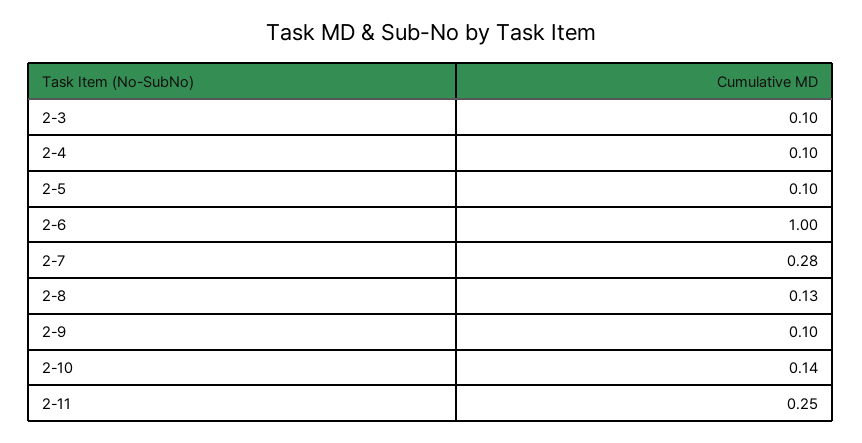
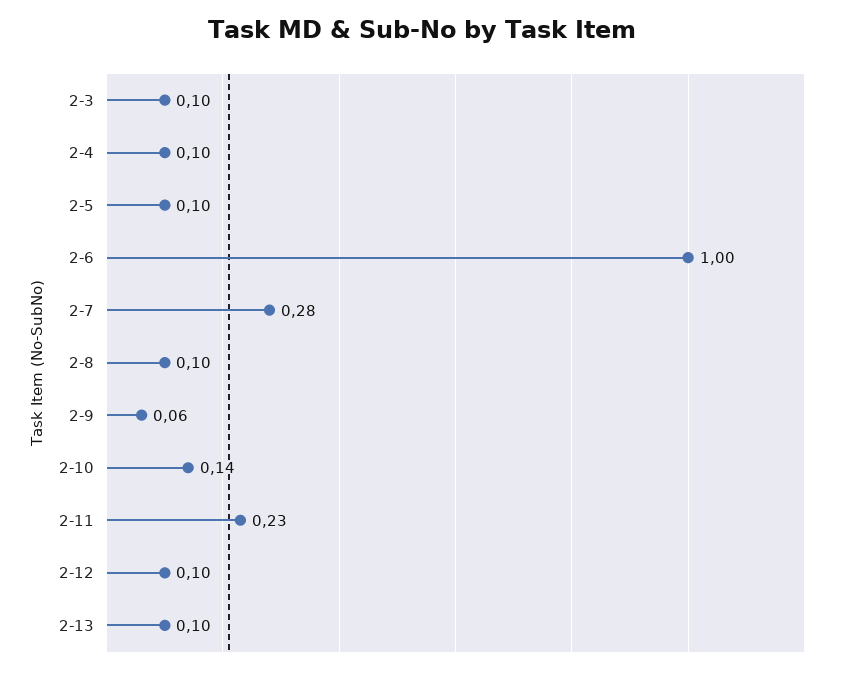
2-8: 0.13 -> 0.1
2-9: 0.1 -> 0.06
2-11: 0.25 -> 0.23
2-12: none -> 0.1
2-13: none -> 0.1

